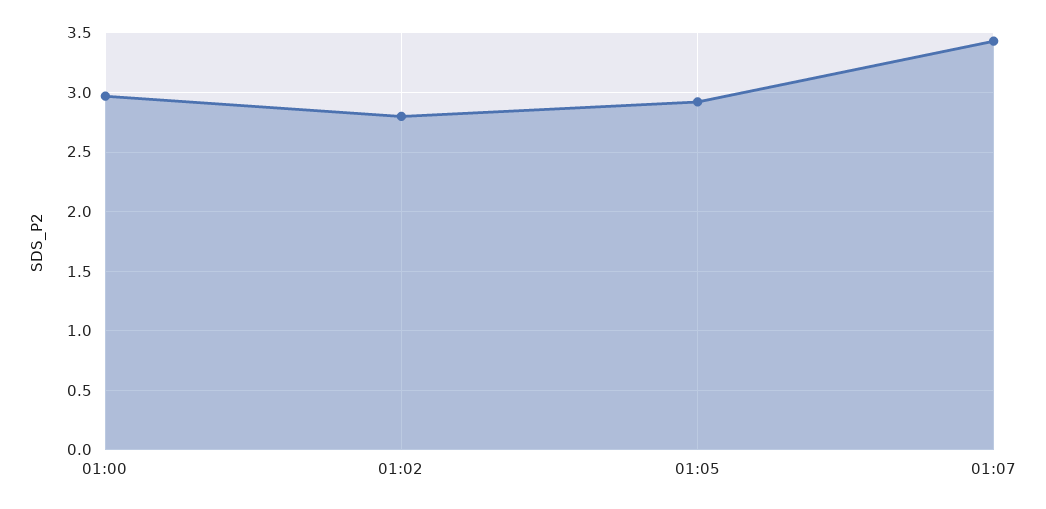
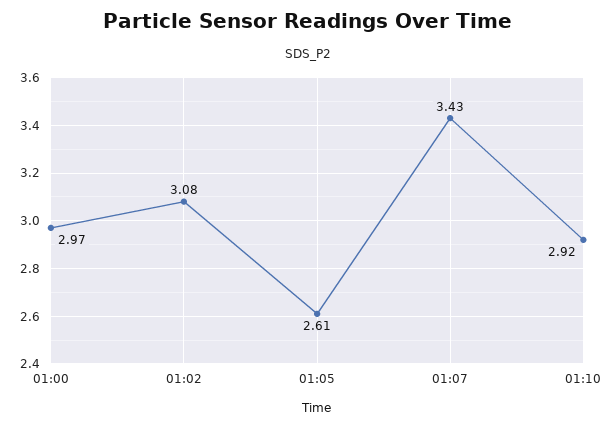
01:02: 2.8 -> 3.08
01:05: 2.9 -> 2.61
01:10: none -> 2.92

